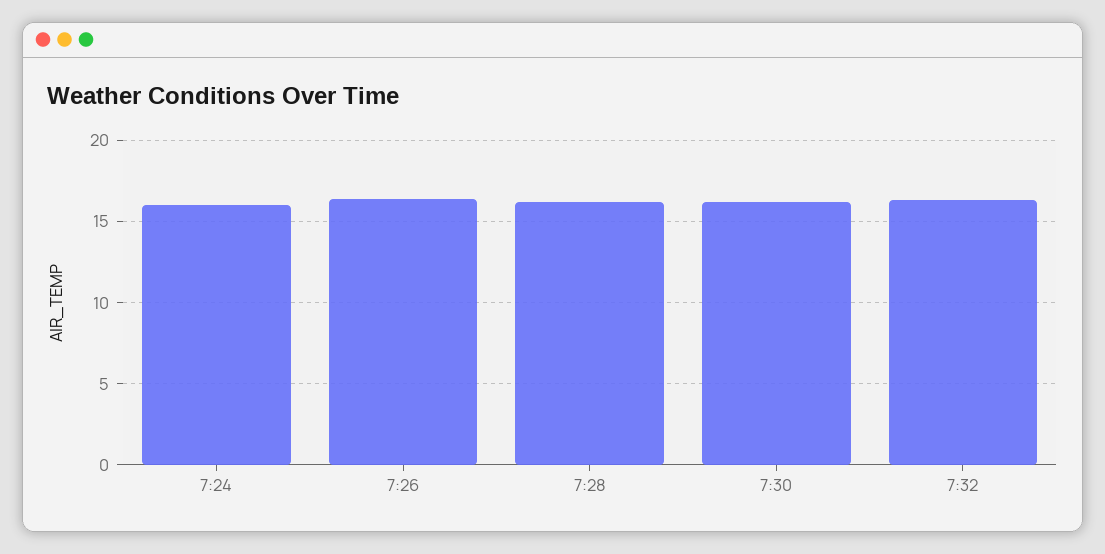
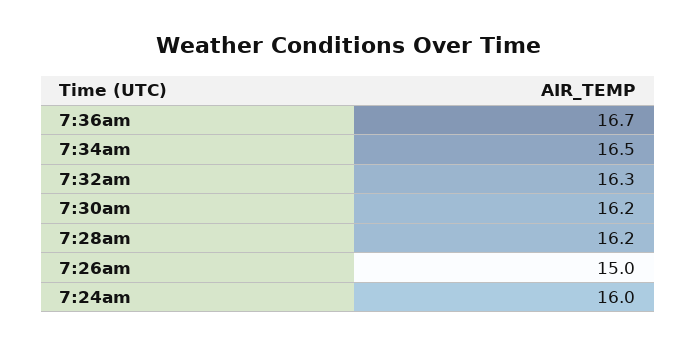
7:26: 16.5 -> 15
7:36am: none -> 16.7
7:34am: none -> 16.5

